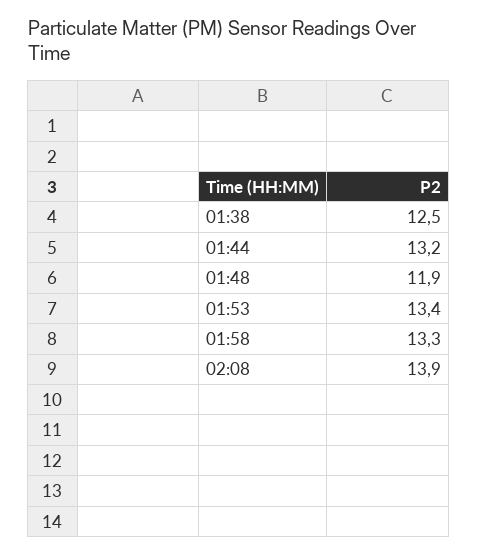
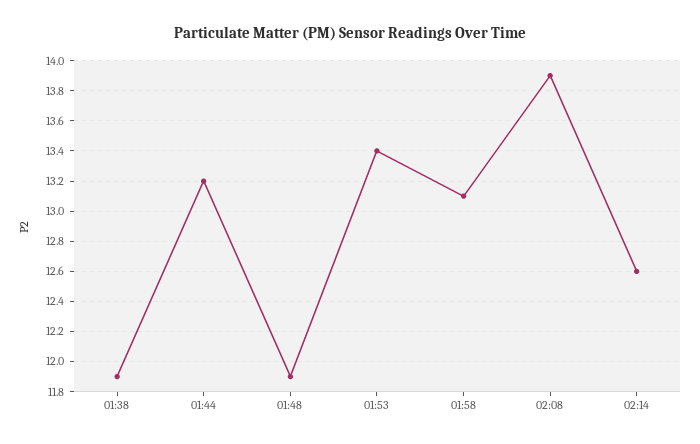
01:38: 12.5 -> 11.9
01:58: 13.3 -> 13.1
02:14: none -> 12.6

